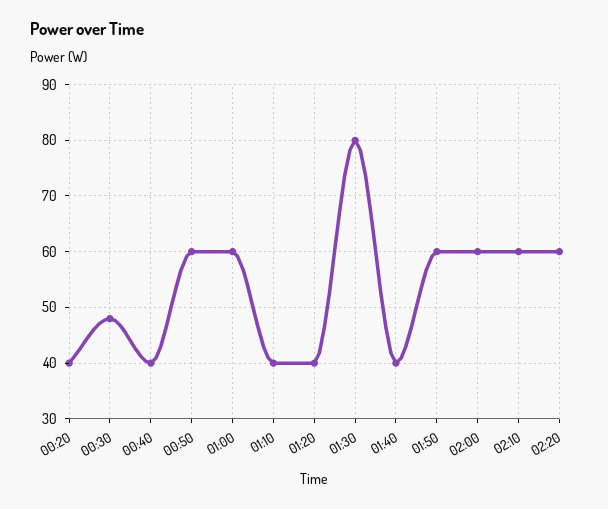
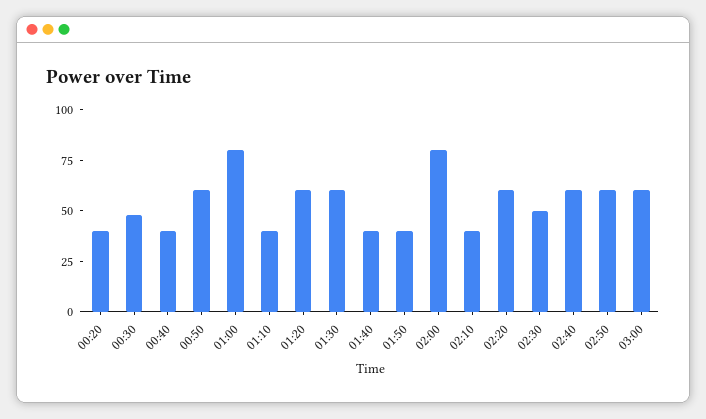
01:00: 60 -> 80
01:20: 40 -> 60
01:30: 80 -> 60
01:50: 60 -> 40
02:00: 60 -> 80
02:10: 60 -> 40
02:30: none -> 50
02:40: none -> 60
02:50: none -> 60
03:00: none -> 60

